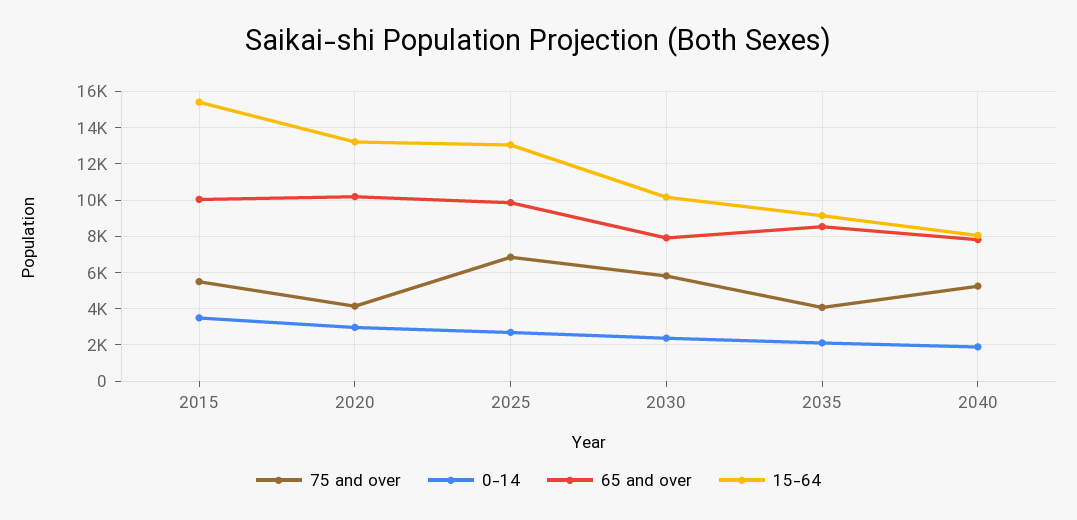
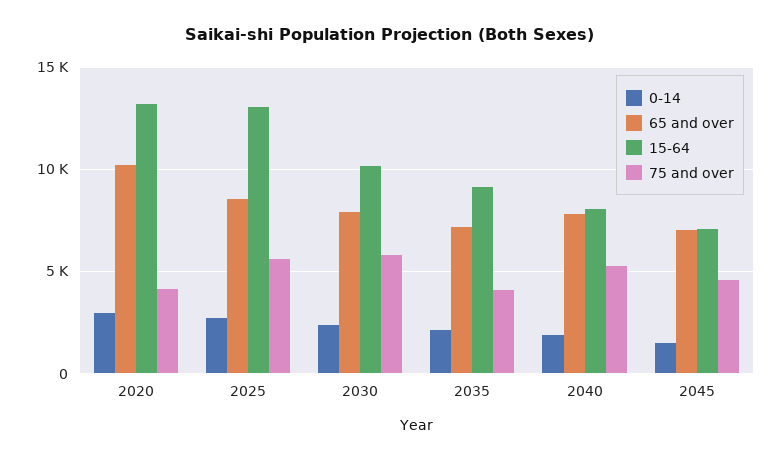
75 and over, 2015: 5500 -> none
0-14, 2015: 3500 -> none
65 and over, 2015: 10000 -> none
15-64, 2015: 15500 -> none
75 and over, 2025: 7000 -> 5500
65 and over, 2025: 10000 -> 8500
65 and over, 2035: 8500 -> 7000
0-14, 2045: none -> 1500
65 and over, 2045: none -> 7000
15-64, 2045: none -> 7000
75 and over, 2045: none -> 4500

